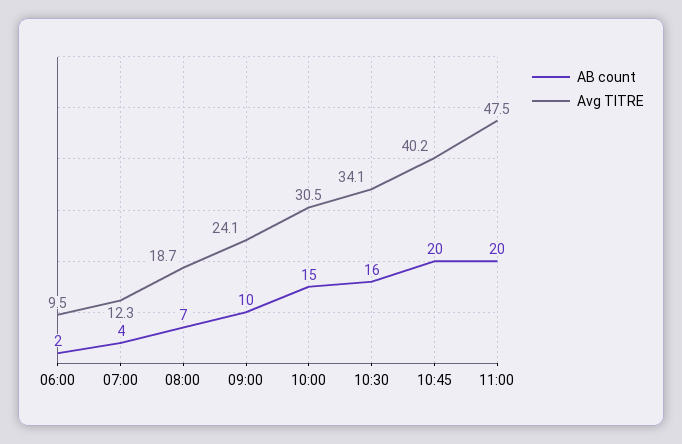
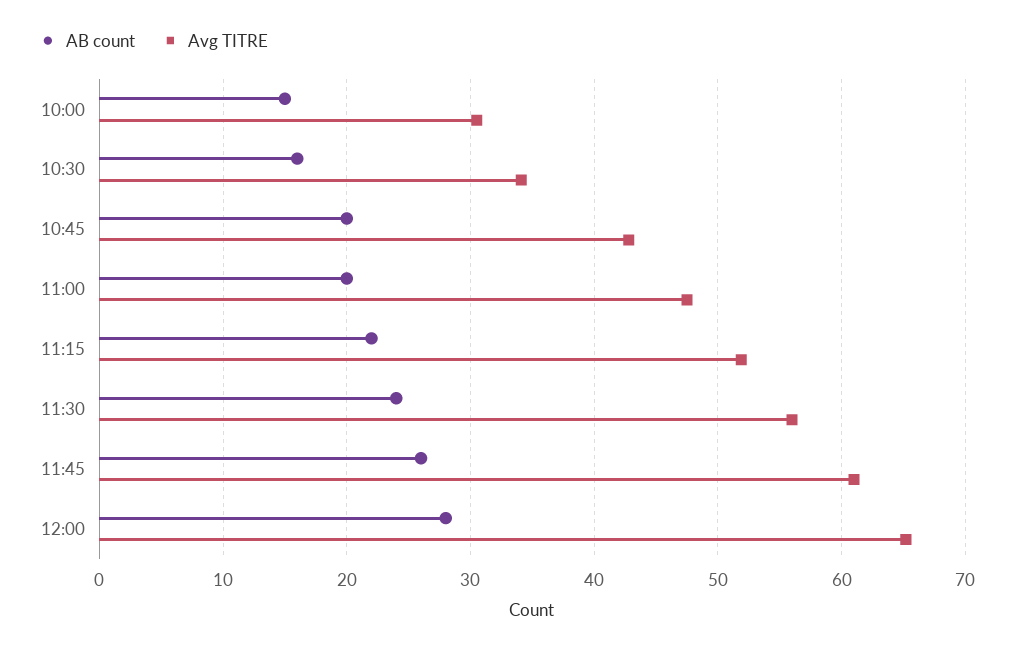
AB count, 06:00: 2 -> none
Avg TITRE, 06:00: 9.5 -> none
AB count, 07:00: 4 -> none
Avg TITRE, 07:00: 12.3 -> none
AB count, 08:00: 7 -> none
Avg TITRE, 08:00: 18.7 -> none
AB count, 09:00: 10 -> none
Avg TITRE, 09:00: 24.1 -> none
Avg TITRE, 10:45: 40.2 -> 43
AB count, 11:15: none -> 22
Avg TITRE, 11:15: none -> 52
AB count, 11:30: none -> 24
Avg TITRE, 11:30: none -> 56
AB count, 11:45: none -> 26
Avg TITRE, 11:45: none -> 61
AB count, 12:00: none -> 28
Avg TITRE, 12:00: none -> 65

